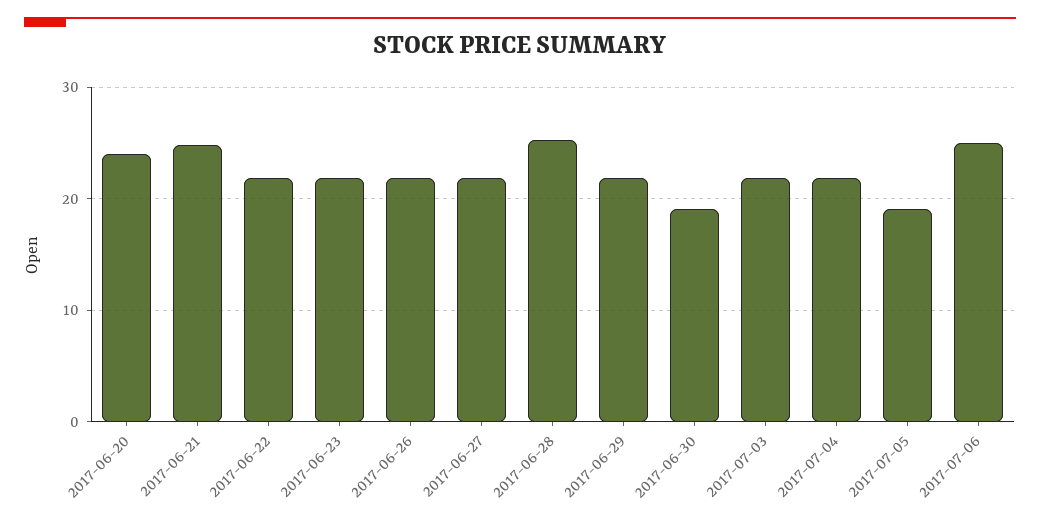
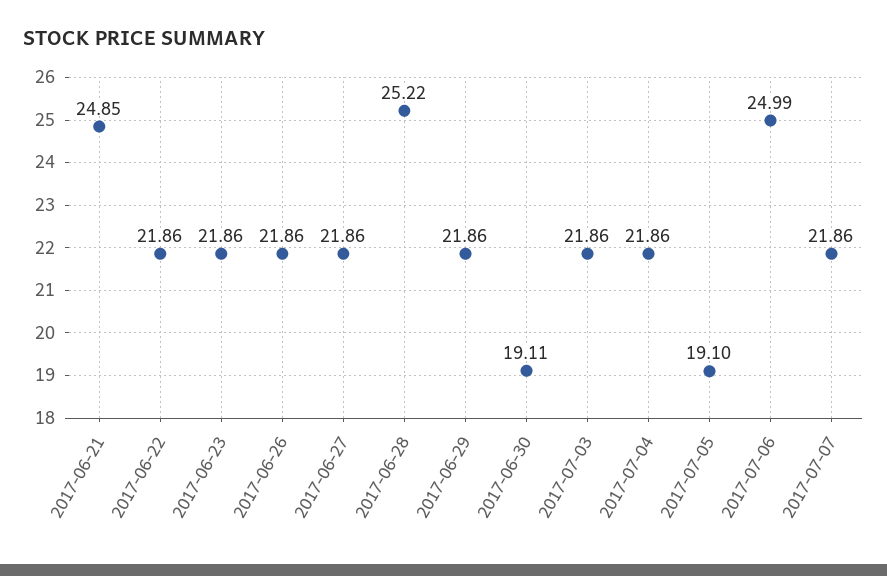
2017-06-20: 24 -> none
2017-07-07: none -> 21.86

